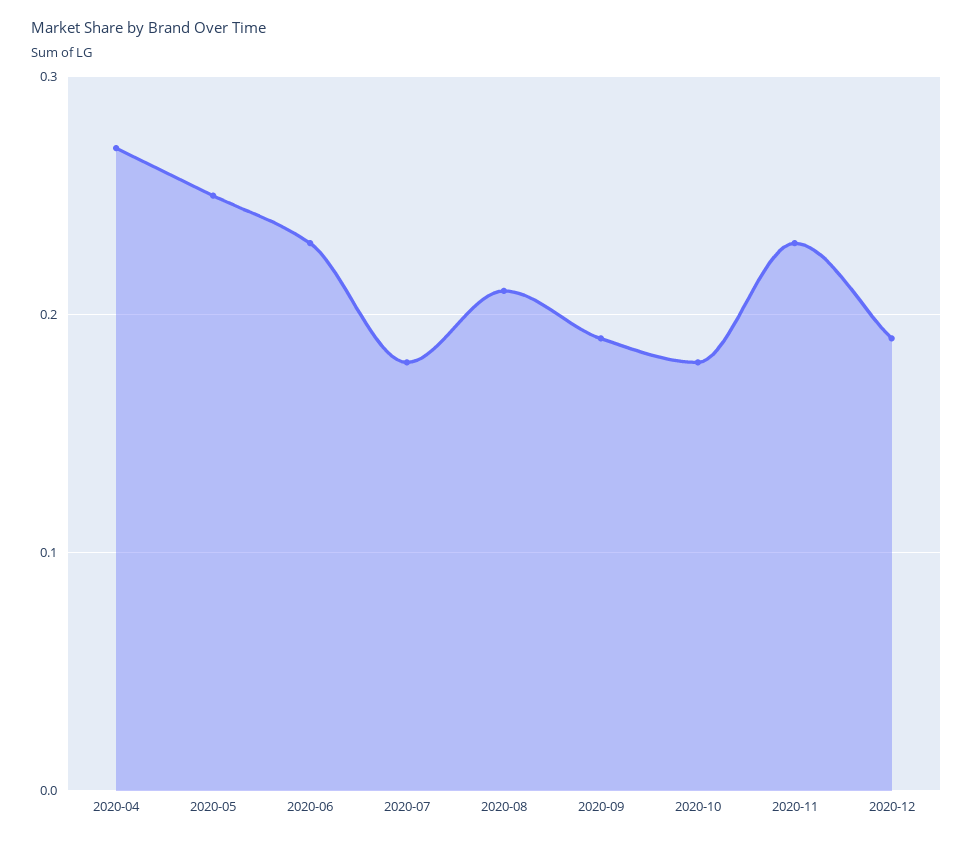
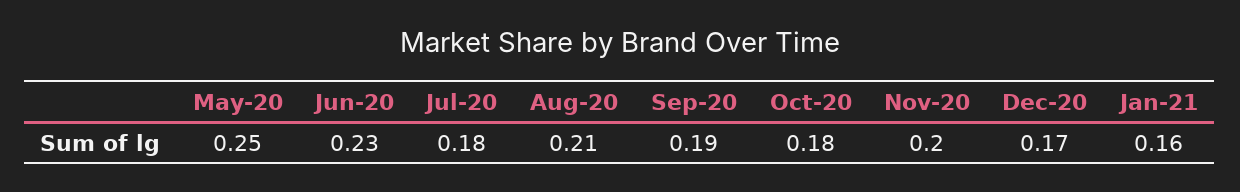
2020-04: 0.27 -> none
2020-11: 0.23 -> 0.2
2020-12: 0.19 -> 0.17
Jan-21: none -> 0.16

